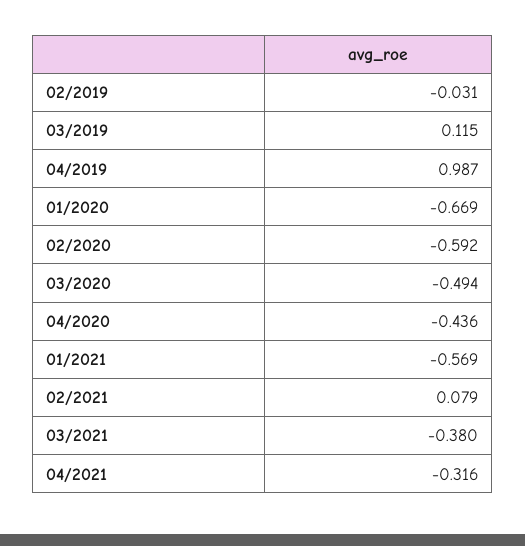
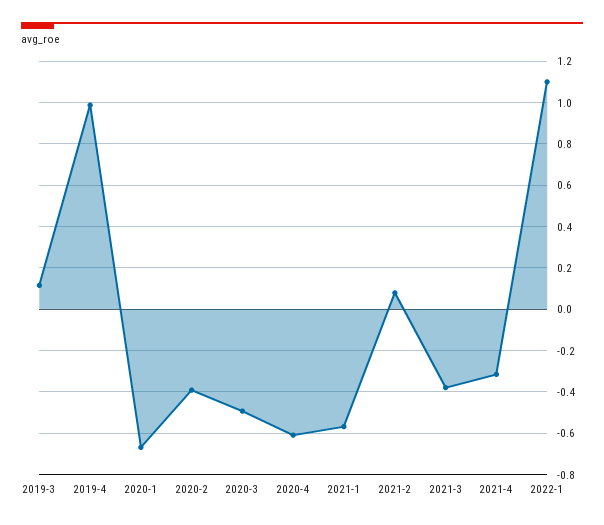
02/2019: -0.031 -> none
02/2020: -0.592 -> -0.4
04/2020: -0.436 -> -0.6
2022-1: none -> 1.1

